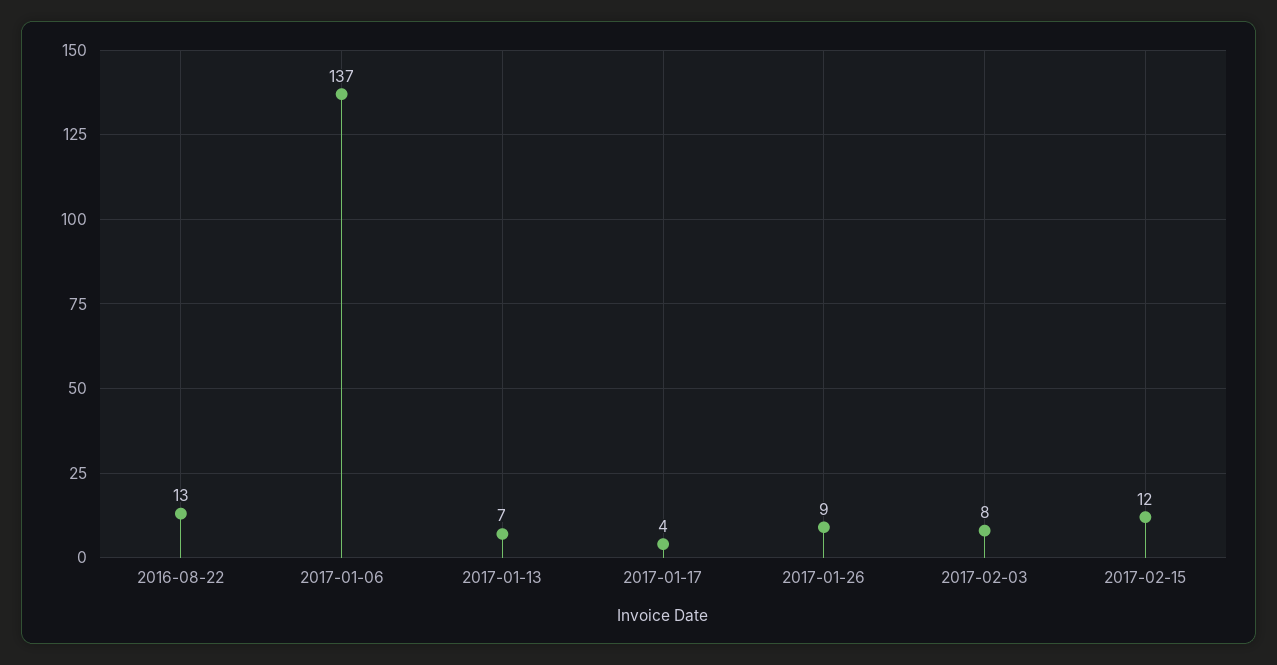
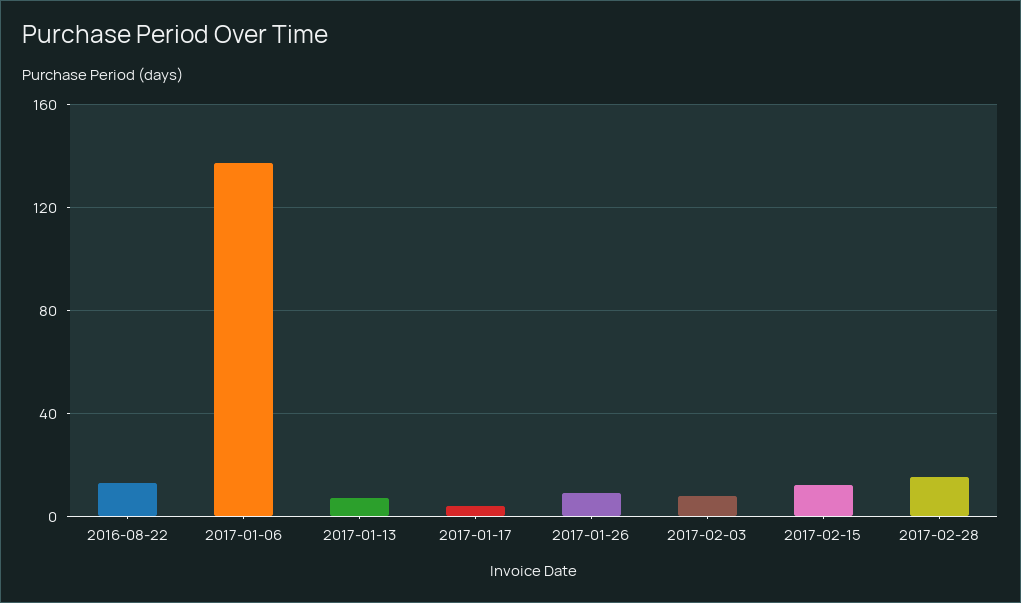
2017-02-28: none -> 15

